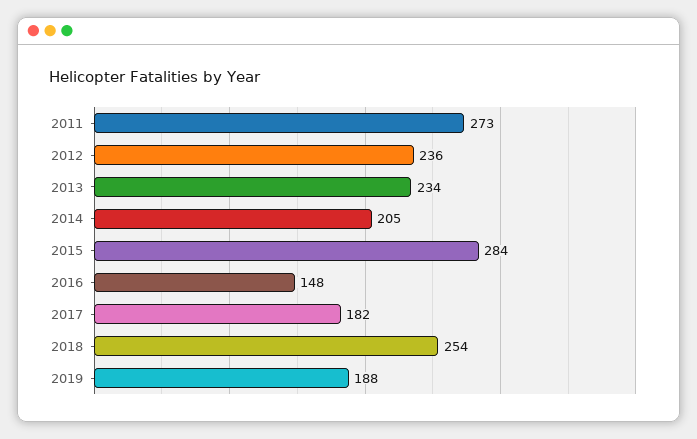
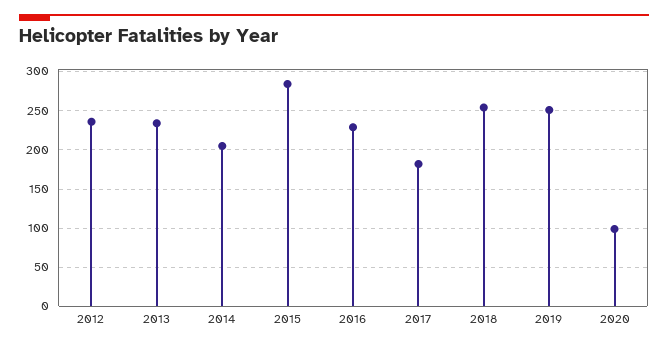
2011: 273 -> none
2016: 148 -> 230
2019: 188 -> 250
2020: none -> 100

